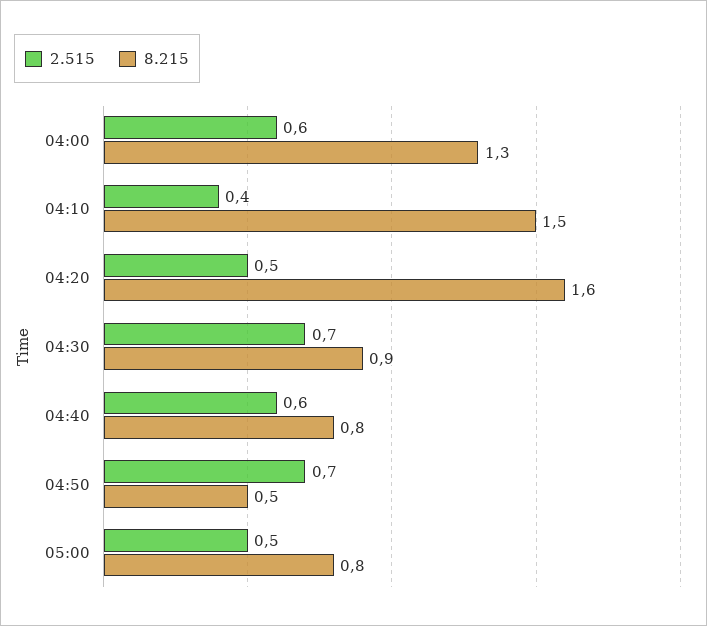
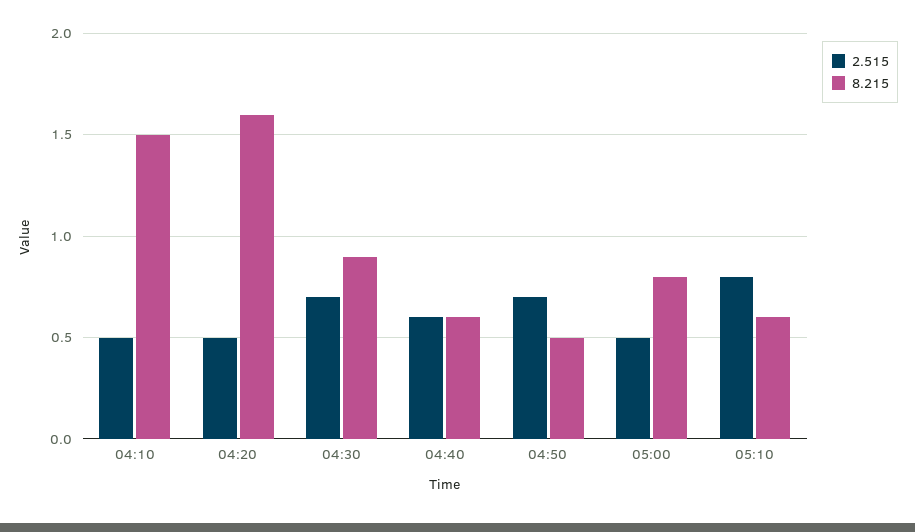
2.515, 04:00: 0.6 -> none
8.215, 04:00: 1.3 -> none
2.515, 04:10: 0.4 -> 0.5
8.215, 04:40: 0.8 -> 0.6
2.515, 05:10: none -> 0.8
8.215, 05:10: none -> 0.6

